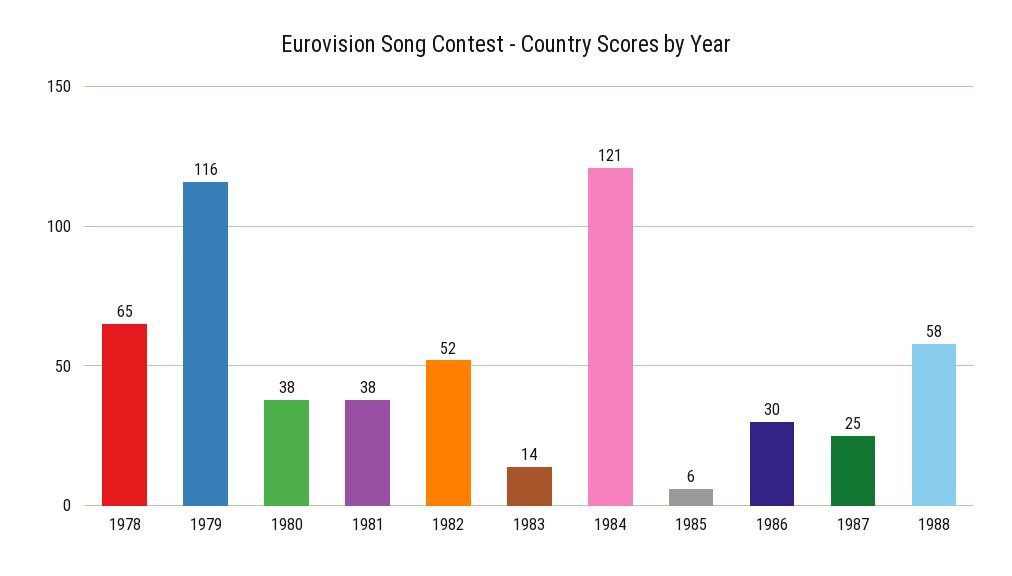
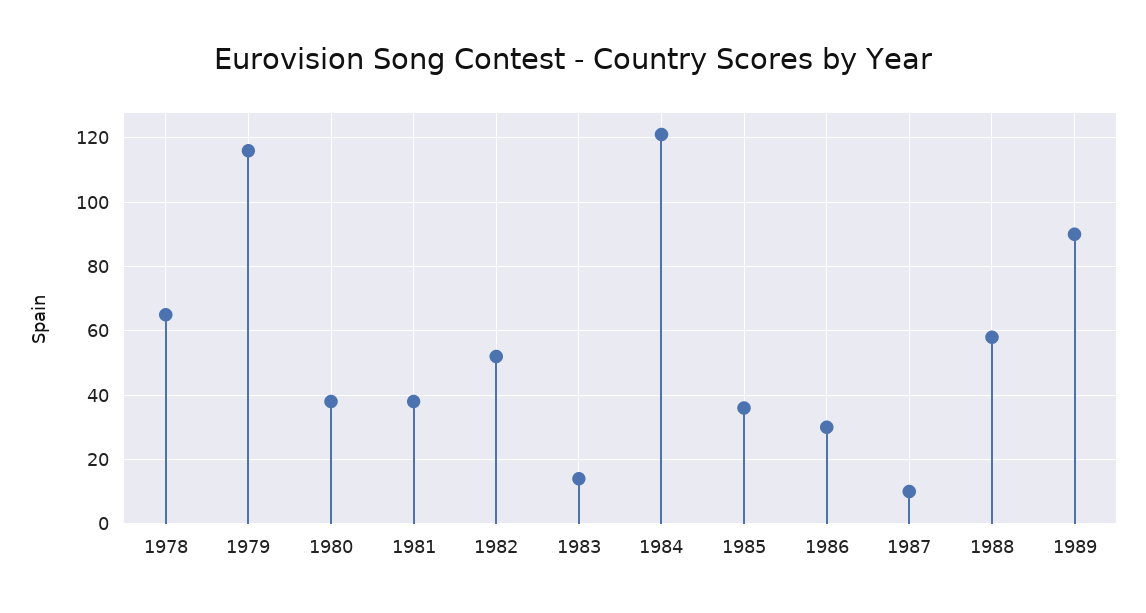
1985: 6 -> 35
1987: 25 -> 10
1989: none -> 90

